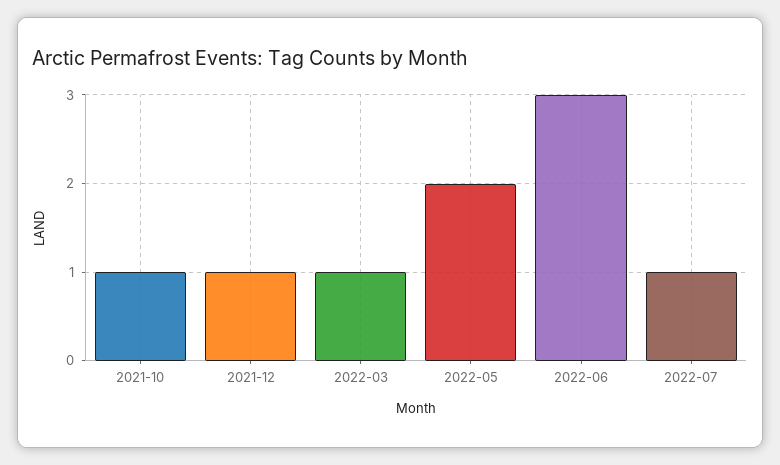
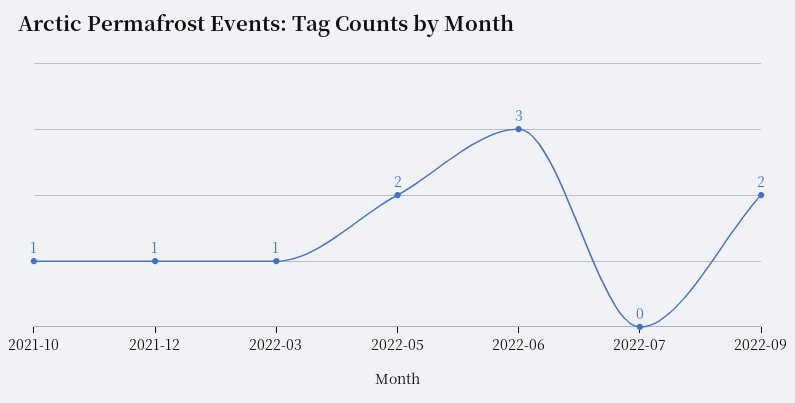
2022-07: 1 -> 0
2022-09: none -> 2

